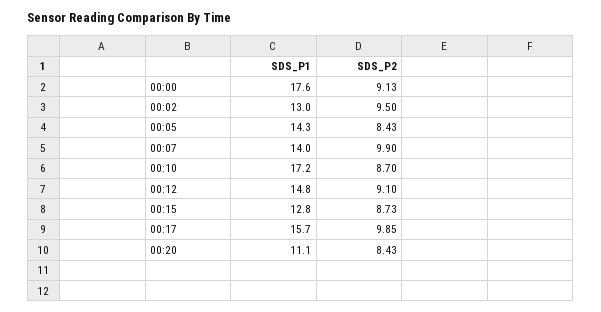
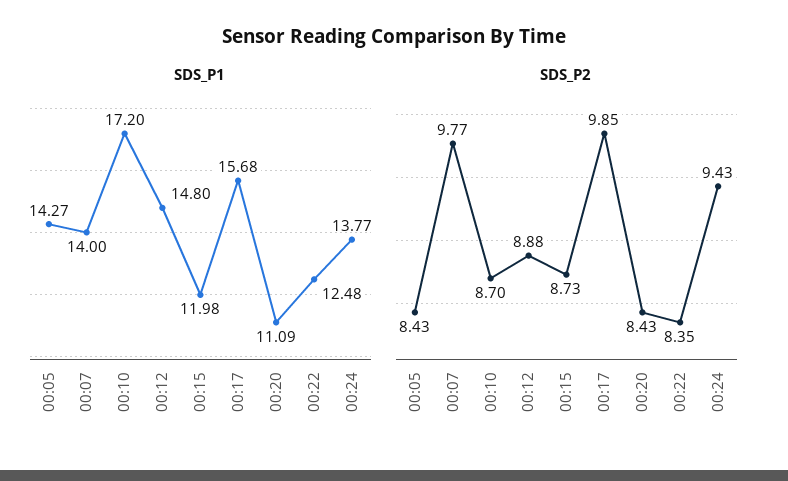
SDS_P1, 00:00: 17.6 -> none
SDS_P2, 00:00: 9.13 -> none
SDS_P1, 00:02: 13 -> none
SDS_P2, 00:02: 9.5 -> none
SDS_P2, 00:07: 9.9 -> 9.77
SDS_P2, 00:12: 9.1 -> 8.88
SDS_P1, 00:15: 12.8 -> 11.98
SDS_P1, 00:22: none -> 12.48
SDS_P1, 00:24: none -> 13.77
SDS_P2, 00:22: none -> 8.35
SDS_P2, 00:24: none -> 9.43

